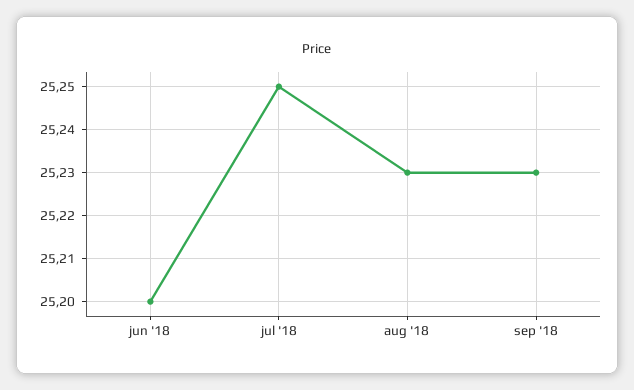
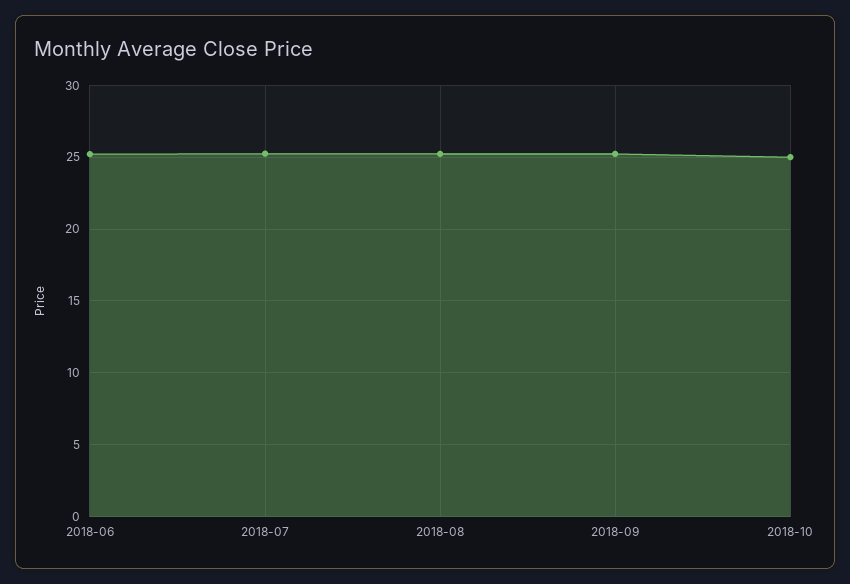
2018-10: none -> 25

